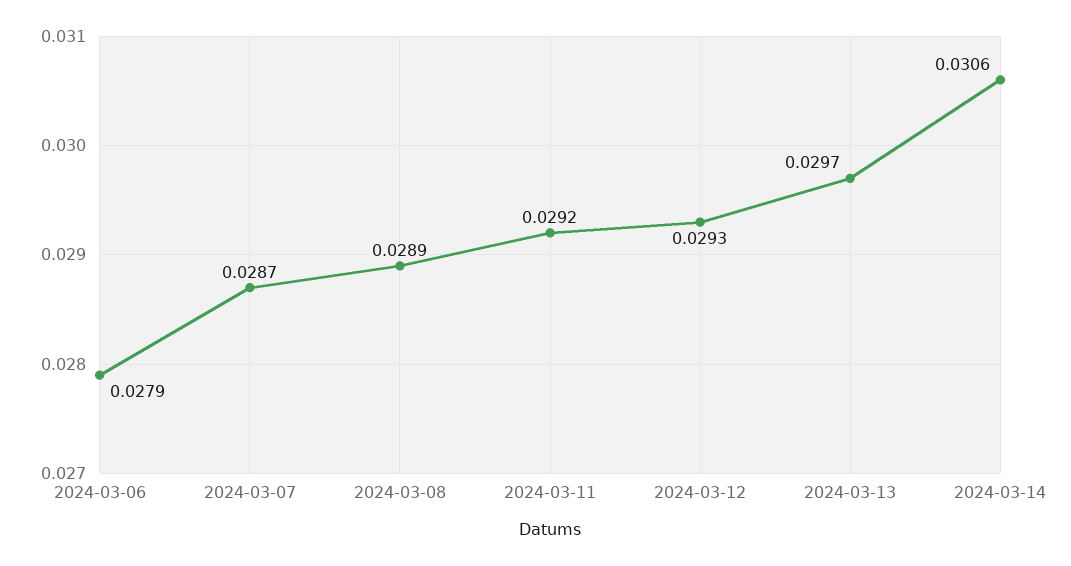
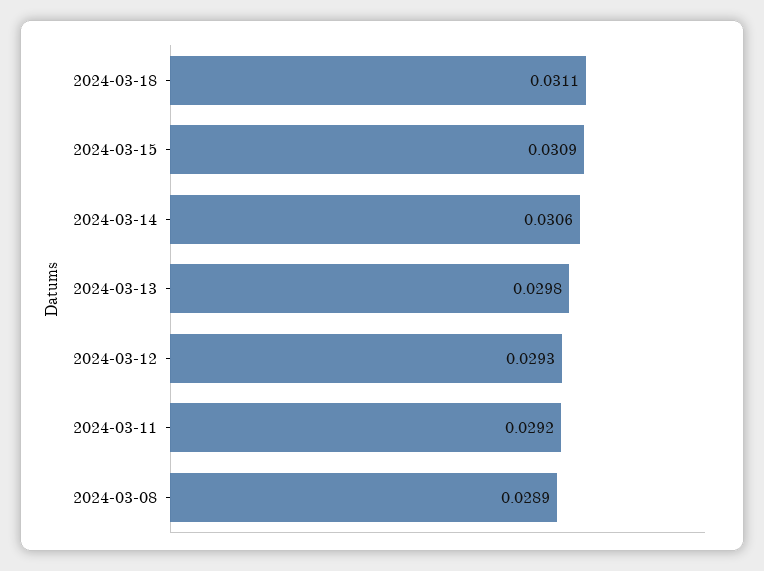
2024-03-06: 0.0279 -> none
2024-03-07: 0.0287 -> none
2024-03-13: 0.0297 -> 0.0298
2024-03-18: none -> 0.0311
2024-03-15: none -> 0.0309

